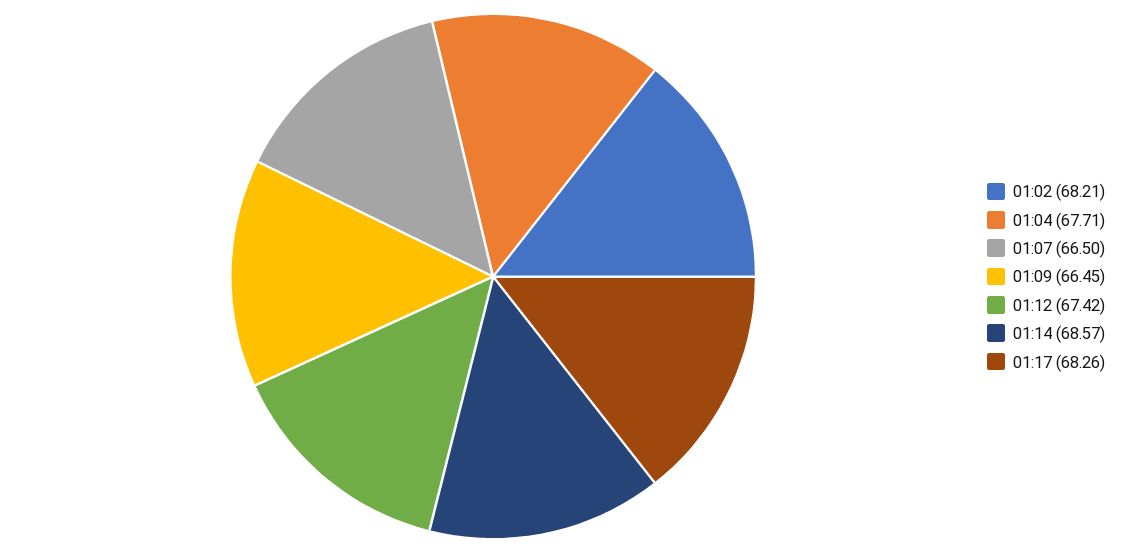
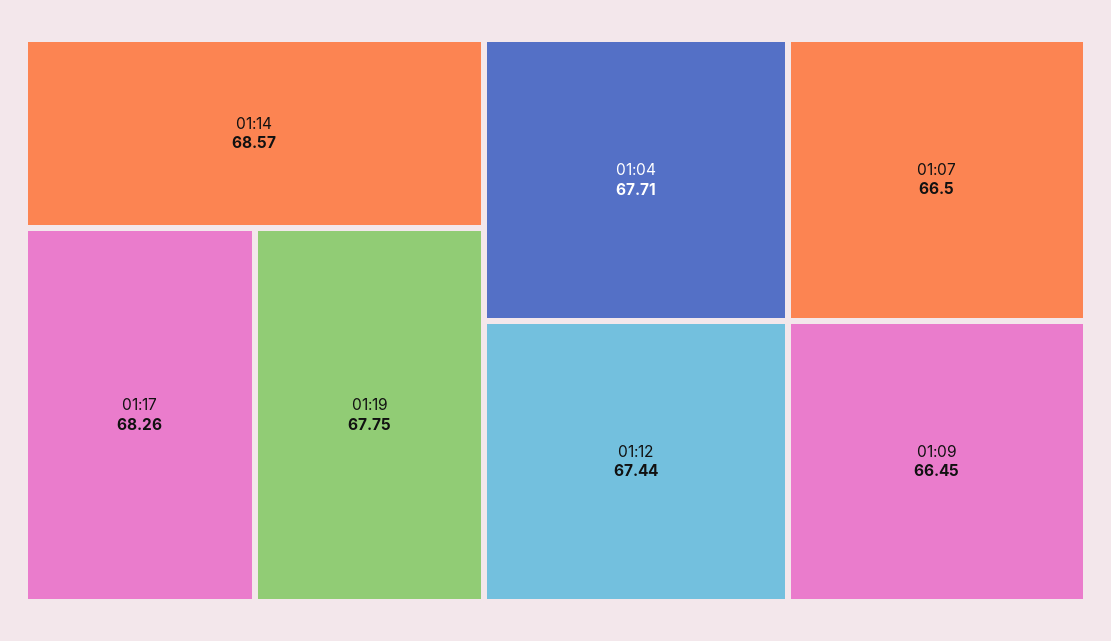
01:02: 68.21 -> none
01:12: 67.42 -> 67.44
01:19: none -> 67.75

